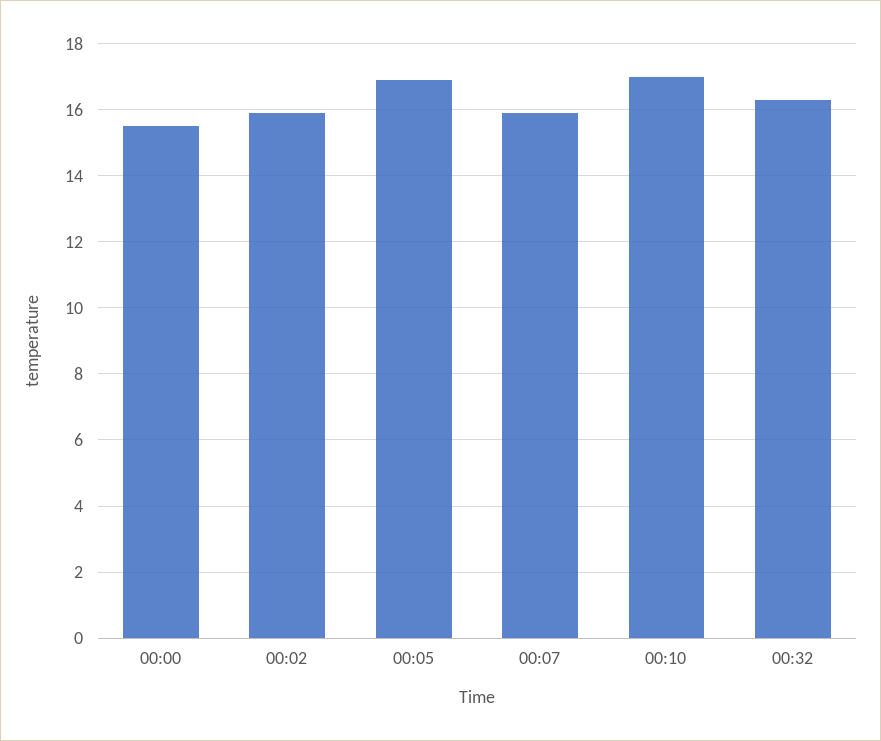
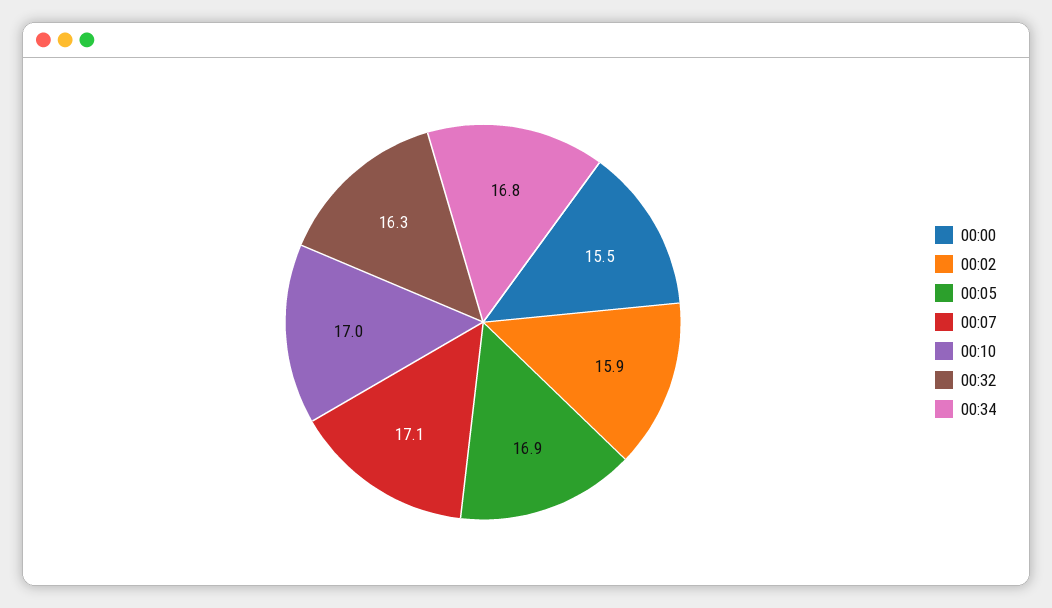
00:07: 16 -> 17.1
00:34: none -> 16.8

